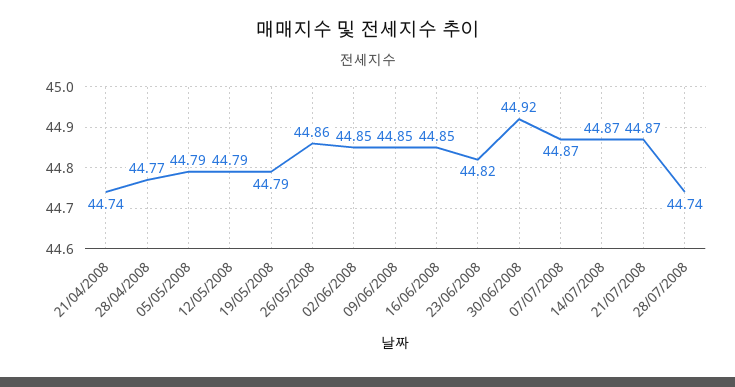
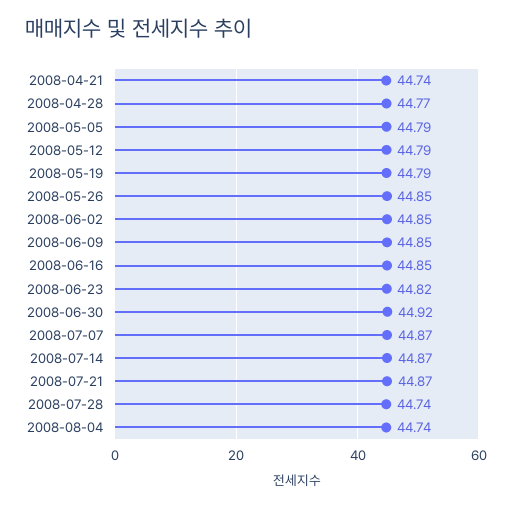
26/05/2008: 44.86 -> 44.85
2008-08-04: none -> 44.74

